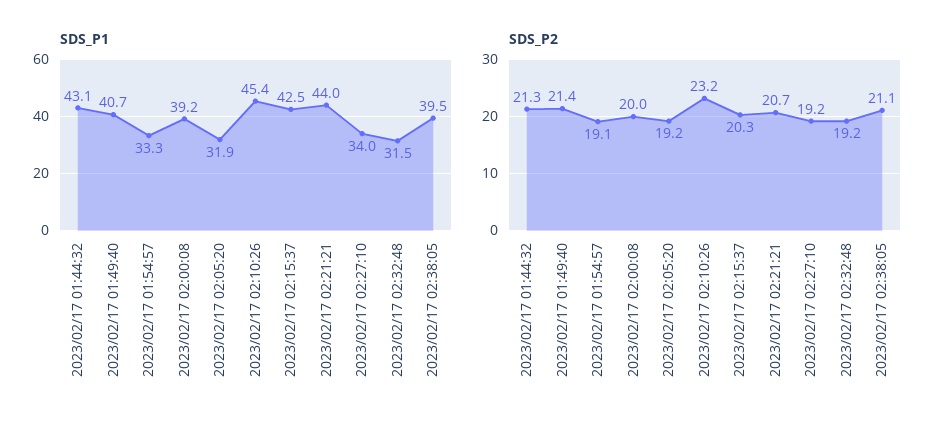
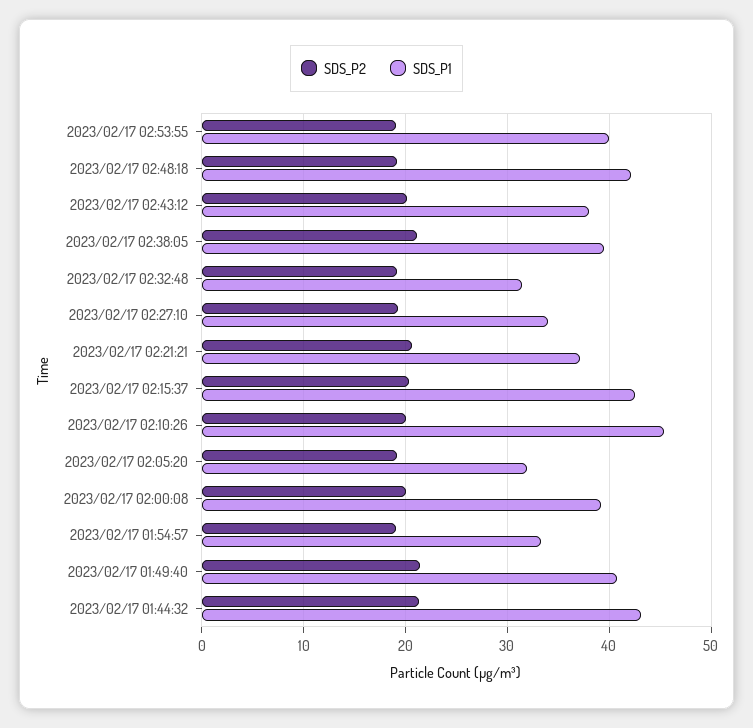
SDS_P1, 2023/02/17 02:21:21: 44 -> 37
SDS_P2, 2023/02/17 02:10:26: 23.2 -> 20
SDS_P2, 2023/02/17 02:53:55: none -> 19
SDS_P1, 2023/02/17 02:53:55: none -> 40
SDS_P2, 2023/02/17 02:48:18: none -> 19
SDS_P1, 2023/02/17 02:48:18: none -> 42
SDS_P2, 2023/02/17 02:43:12: none -> 20
SDS_P1, 2023/02/17 02:43:12: none -> 38

